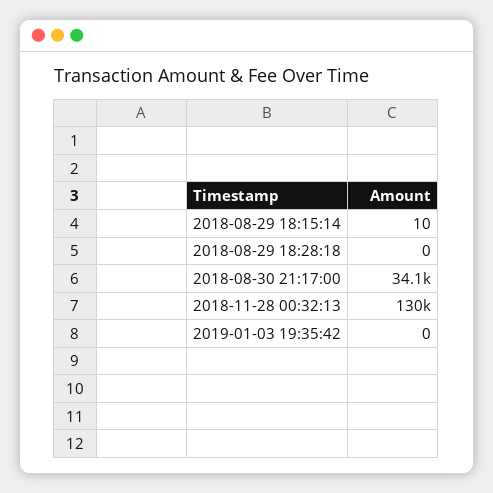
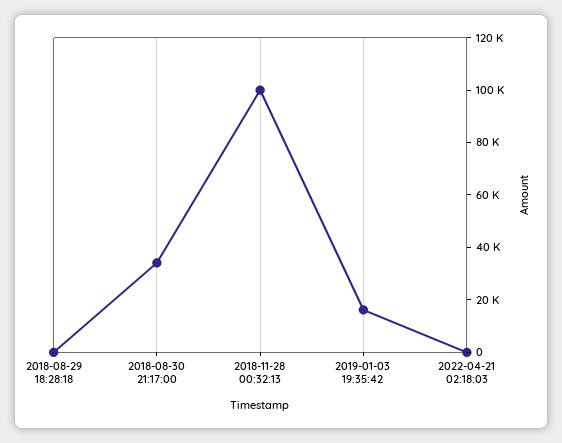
2018-08-29 18:15:14: 10 -> none
2018-11-28 00:32:13: 130000 -> 100000
2019-01-03 19:35:42: 0 -> 15000
2022-04-21 02:18:03: none -> 0

